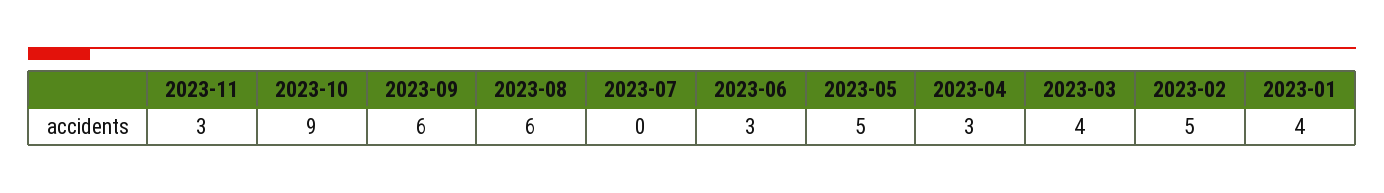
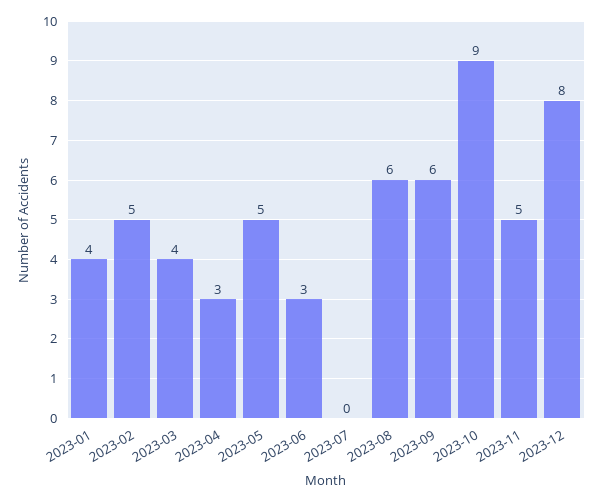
2023-11: 3 -> 5
2023-12: none -> 8

